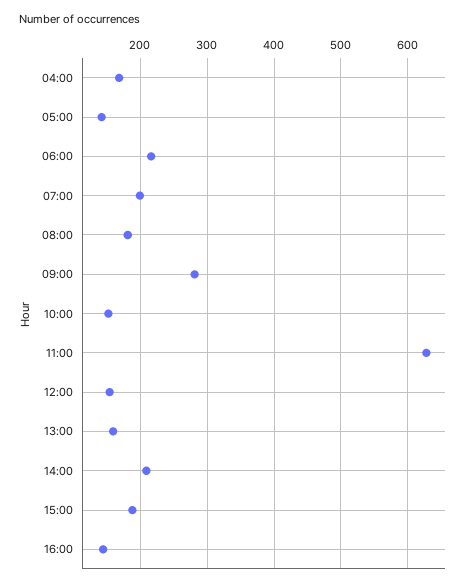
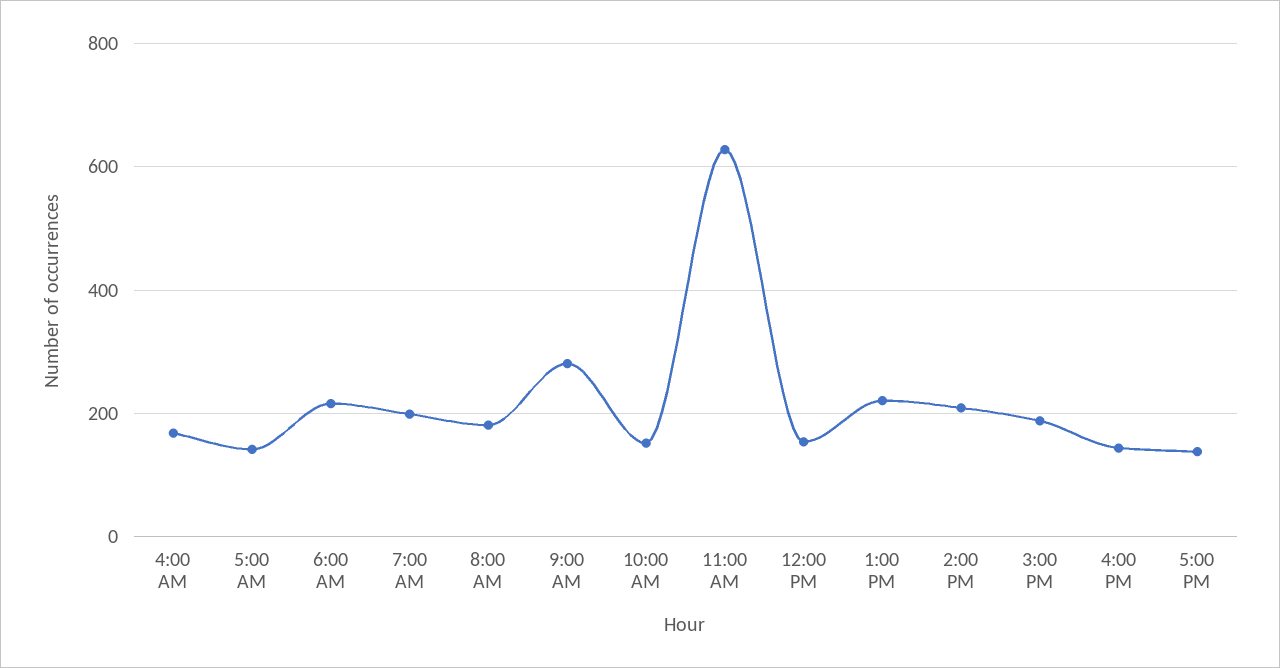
13:00: 160 -> 220
5:00 PM: none -> 140

